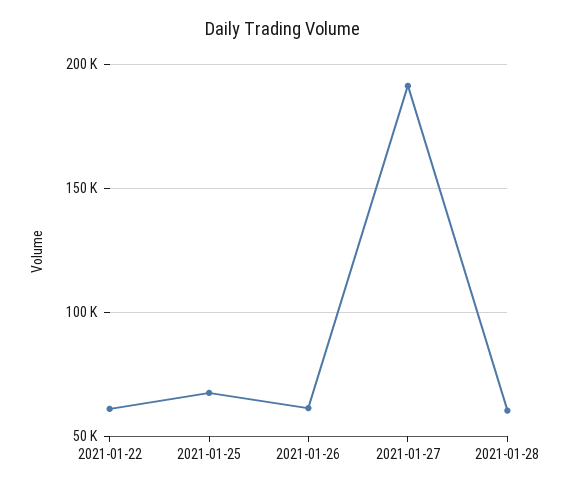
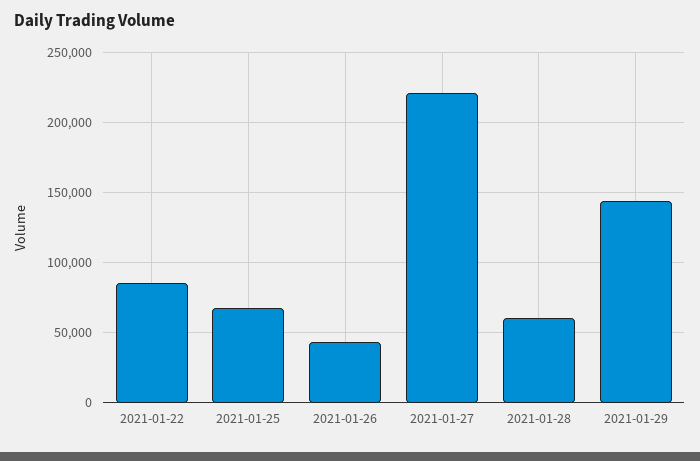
2021-01-22: 60000 -> 85000
2021-01-26: 60000 -> 45000
2021-01-27: 190000 -> 220000
2021-01-29: none -> 145000

